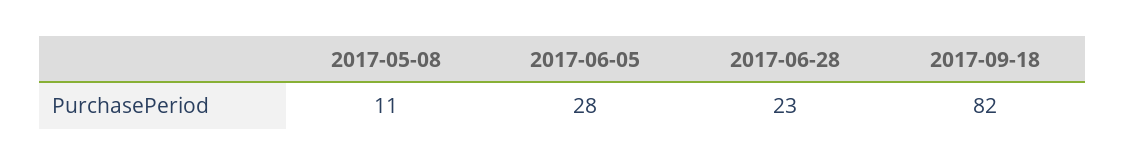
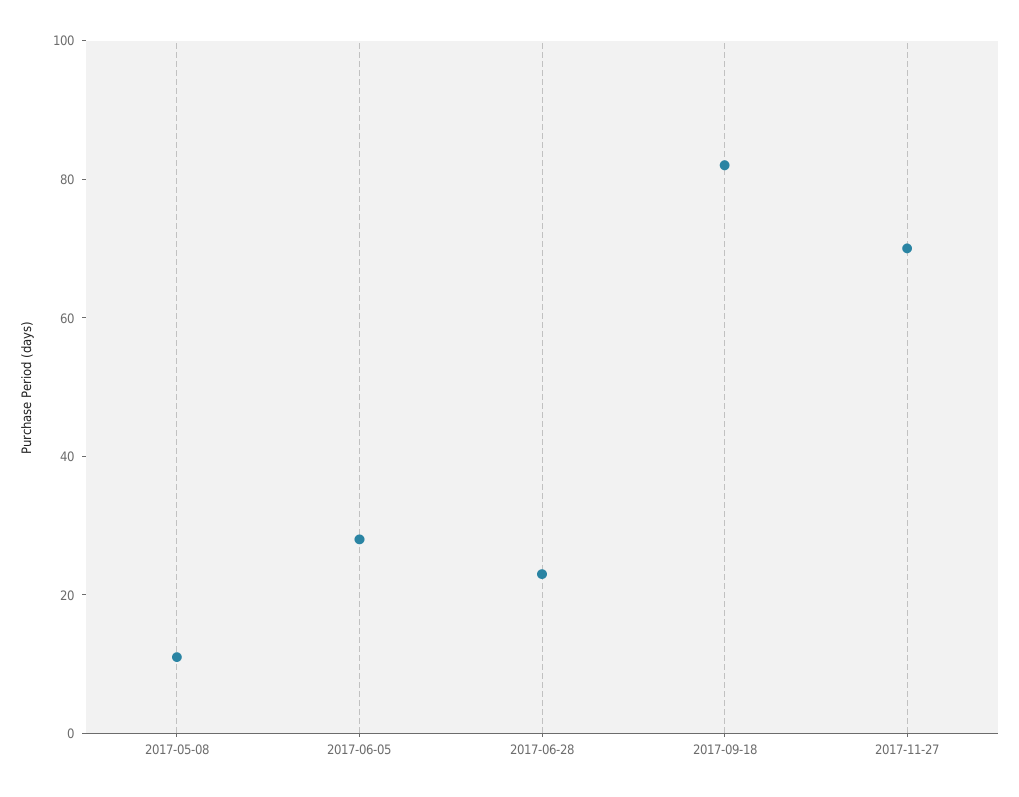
2017-11-27: none -> 70

